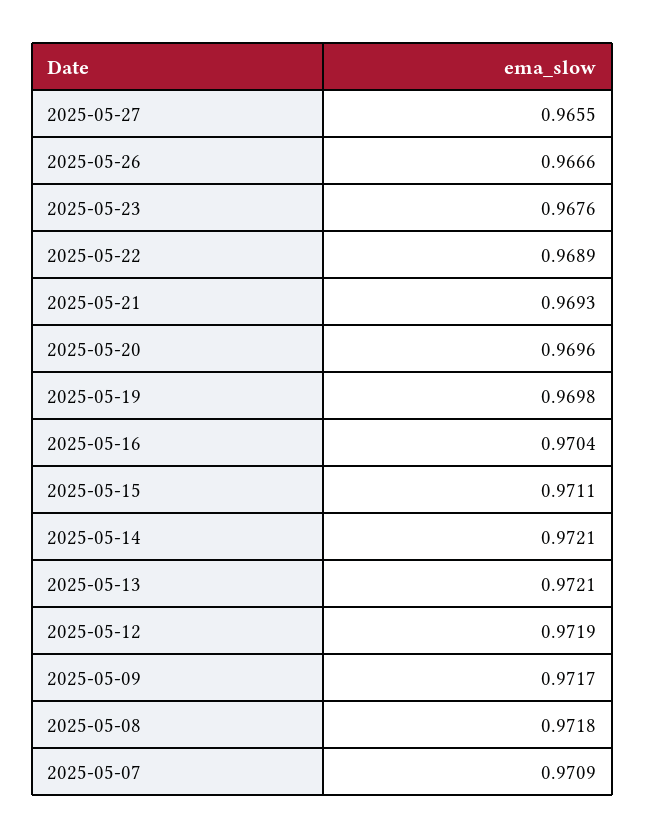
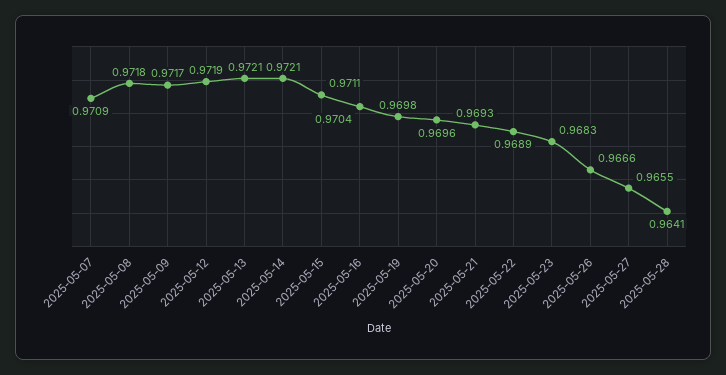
2025-05-23: 0.9676 -> 0.9683
2025-05-28: none -> 0.9641

